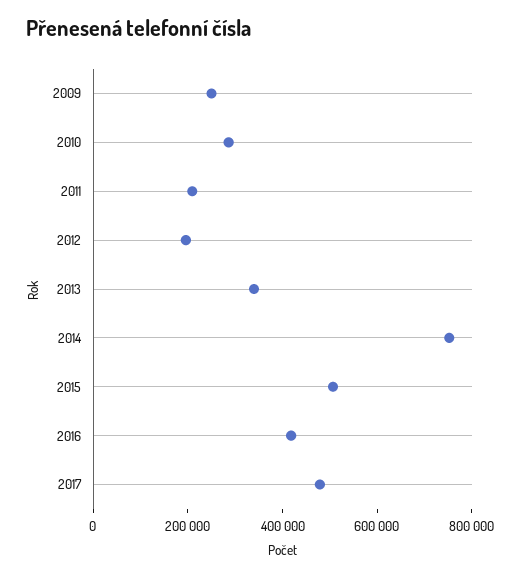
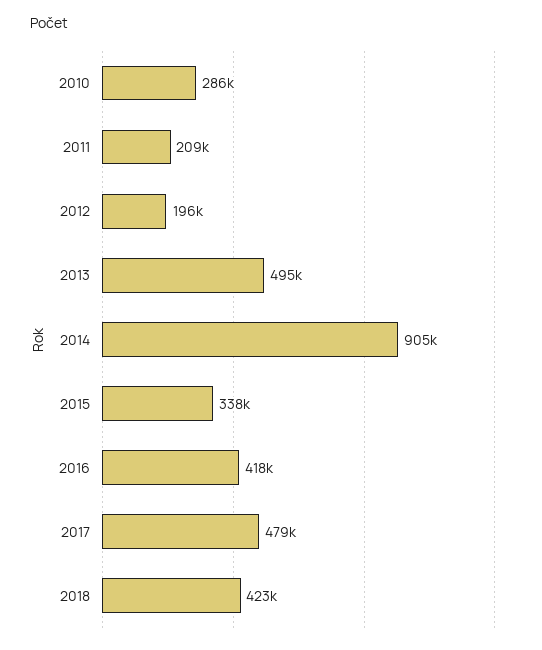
2009: 250000 -> none
2013: 350000 -> 495000
2014: 750000 -> 905000
2015: 500000 -> 338000
2018: none -> 423000

